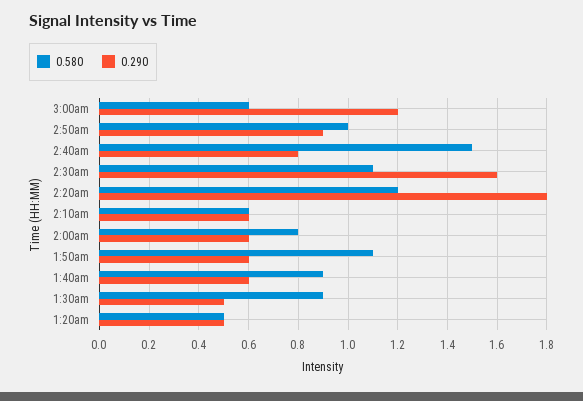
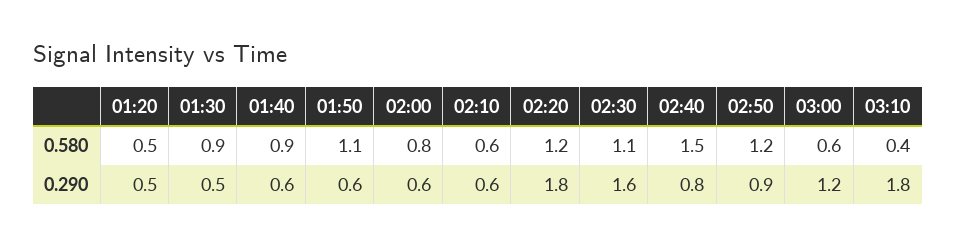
0.580, 2:50am: 1 -> 1.2
0.580, 03:10: none -> 0.4
0.290, 03:10: none -> 1.8

